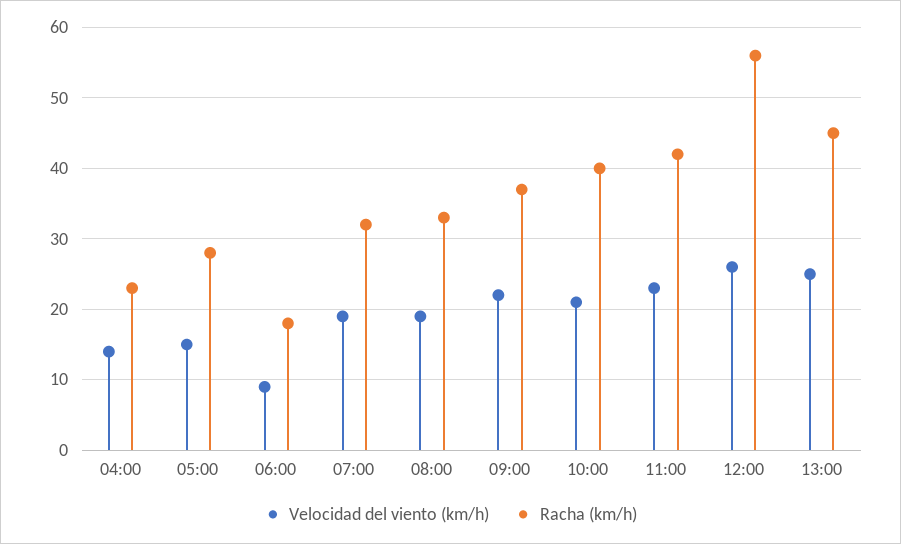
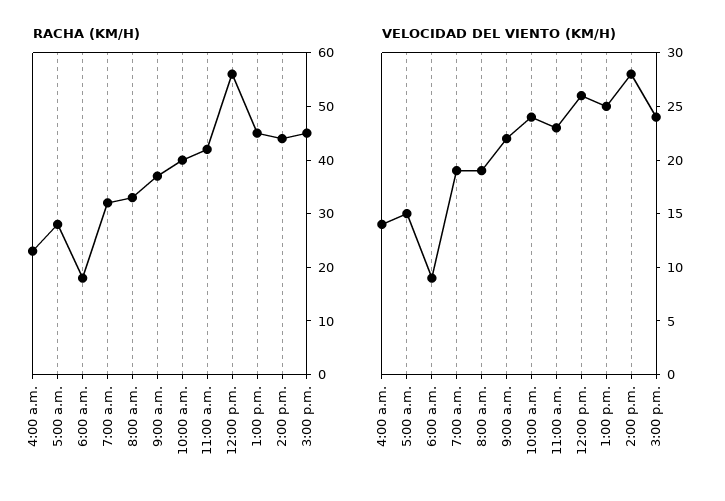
Velocidad del viento (km/h), 10:00: 21 -> 24
Racha (km/h), 2:00 p.m.: none -> 45
Racha (km/h), 3:00 p.m.: none -> 45
Velocidad del viento (km/h), 2:00 p.m.: none -> 28
Velocidad del viento (km/h), 3:00 p.m.: none -> 24

